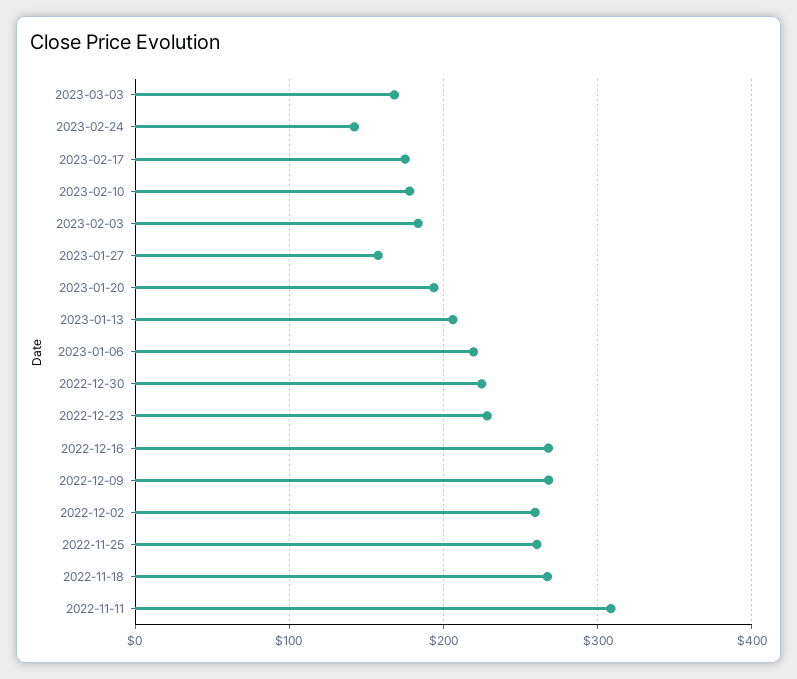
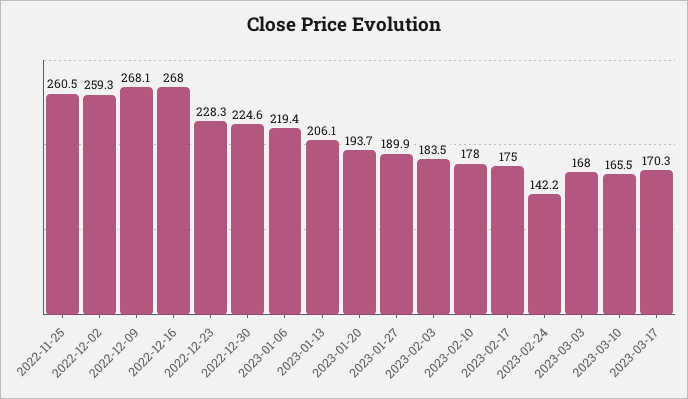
2023-01-27: 160 -> 189.9
2022-11-18: 270 -> none
2022-11-11: 310 -> none
2023-03-10: none -> 165.5
2023-03-17: none -> 170.3

